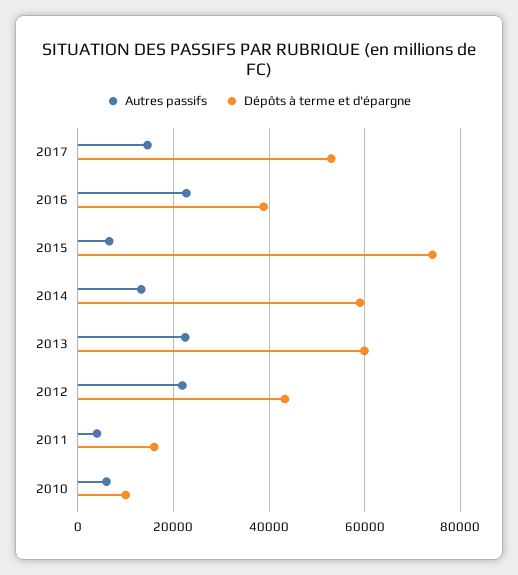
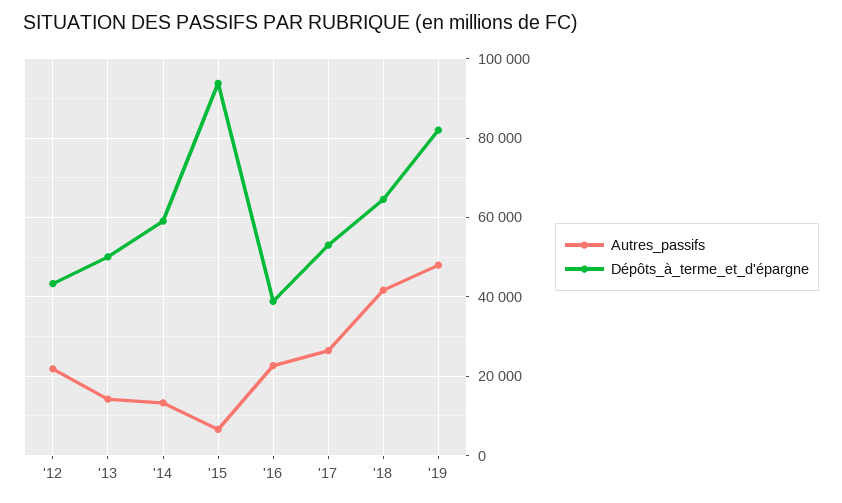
Autres passifs, 2017: 14000 -> 26000
Dépôts à terme et d'épargne, 2015: 74000 -> 94000
Autres passifs, 2013: 22000 -> 14000
Dépôts à terme et d'épargne, 2013: 60000 -> 50000
Autres passifs, 2011: 4000 -> none
Dépôts à terme et d'épargne, 2011: 16000 -> none
Autres passifs, 2010: 6000 -> none
Dépôts à terme et d'épargne, 2010: 10000 -> none
Autres passifs, '18: none -> 42000
Dépôts à terme et d'épargne, '18: none -> 64000
Autres passifs, '19: none -> 48000
Dépôts à terme et d'épargne, '19: none -> 82000

